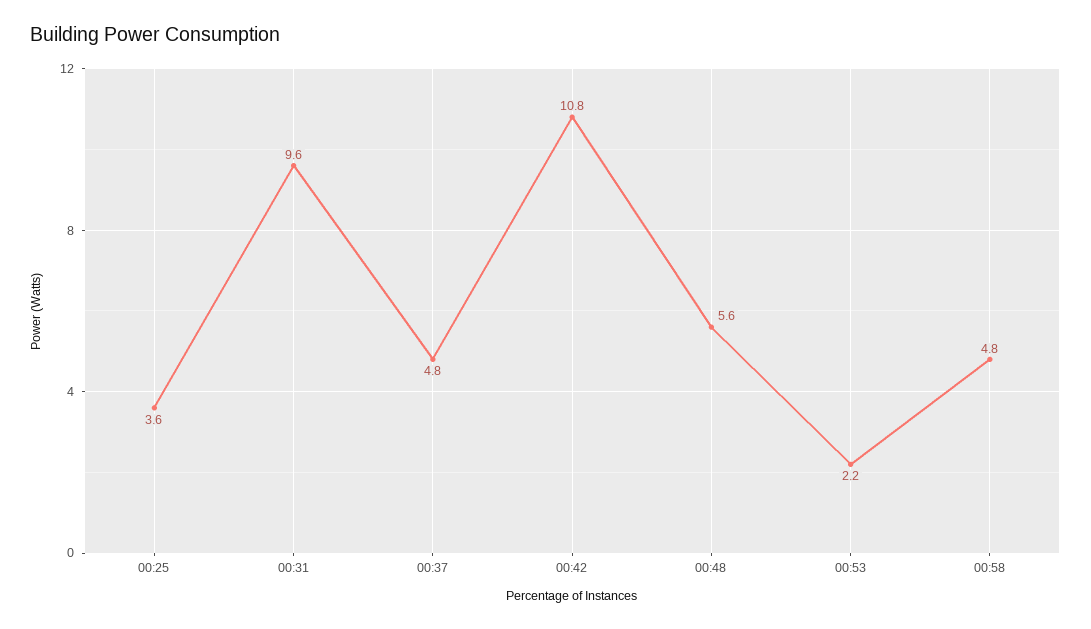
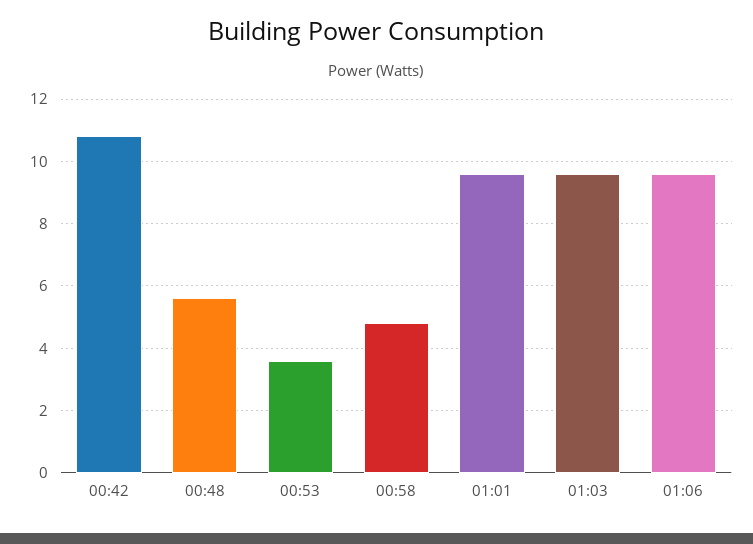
00:25: 3.6 -> none
00:31: 9.6 -> none
00:37: 4.8 -> none
00:53: 2.2 -> 3.6
01:01: none -> 9.6
01:03: none -> 9.6
01:06: none -> 9.6

